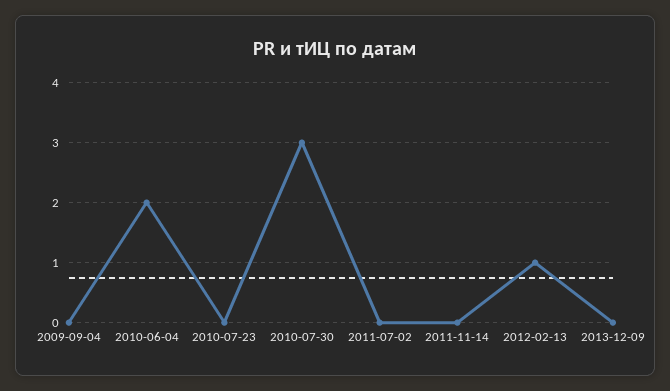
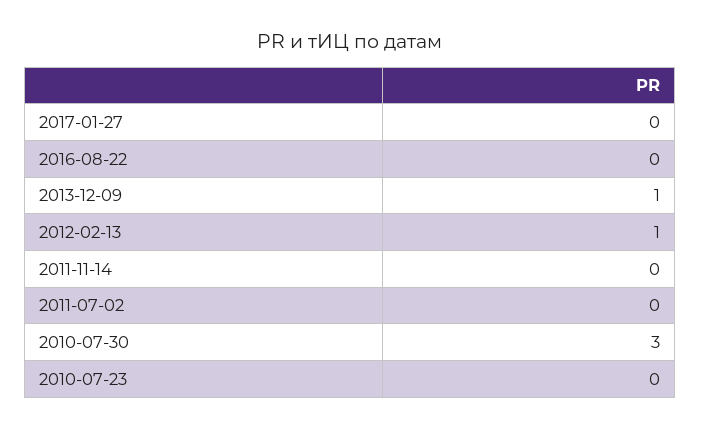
2009-09-04: 0 -> none
2010-06-04: 2 -> none
2013-12-09: 0 -> 1
2017-01-27: none -> 0
2016-08-22: none -> 0

